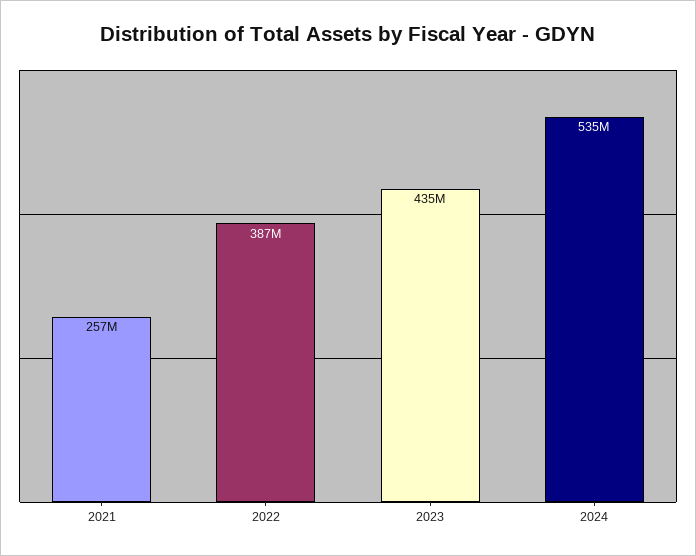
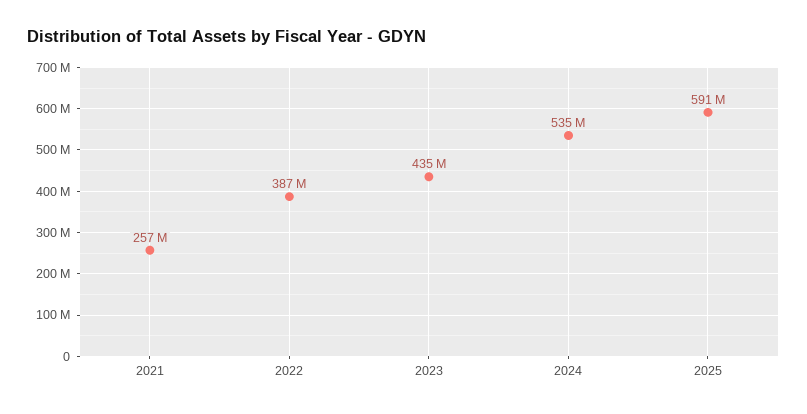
2025: none -> 591000000

